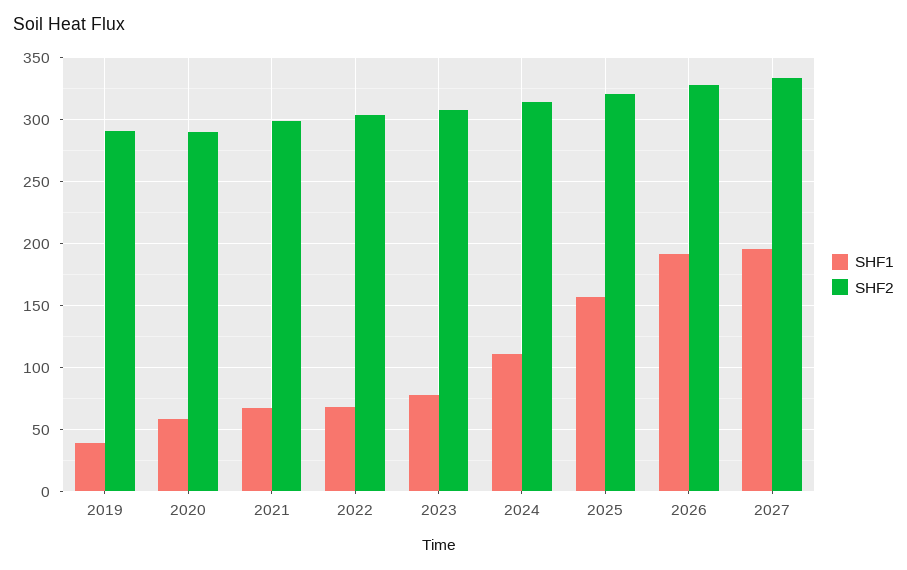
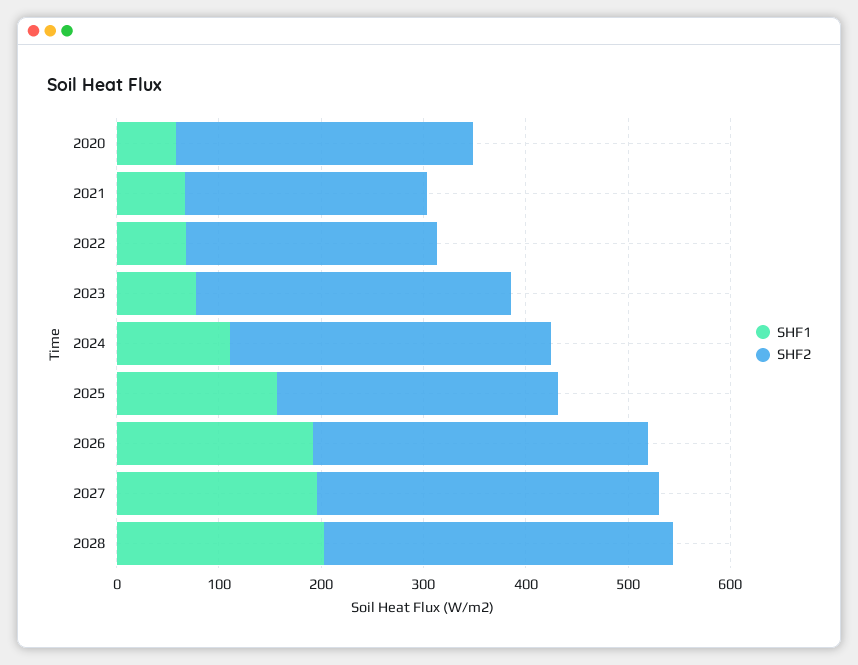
SHF1, 2019: 40 -> none
SHF2, 2019: 290 -> none
SHF2, 2021: 300 -> 240
SHF2, 2022: 305 -> 240
SHF2, 2025: 320 -> 280
SHF1, 2028: none -> 200
SHF2, 2028: none -> 340

